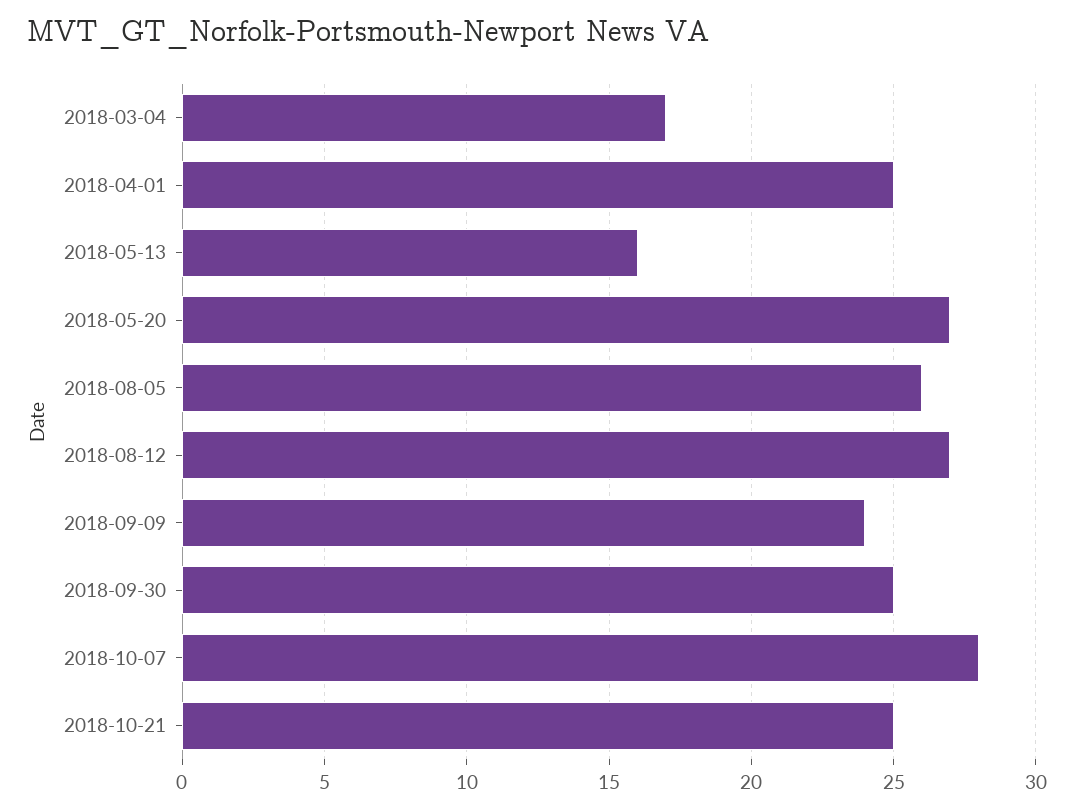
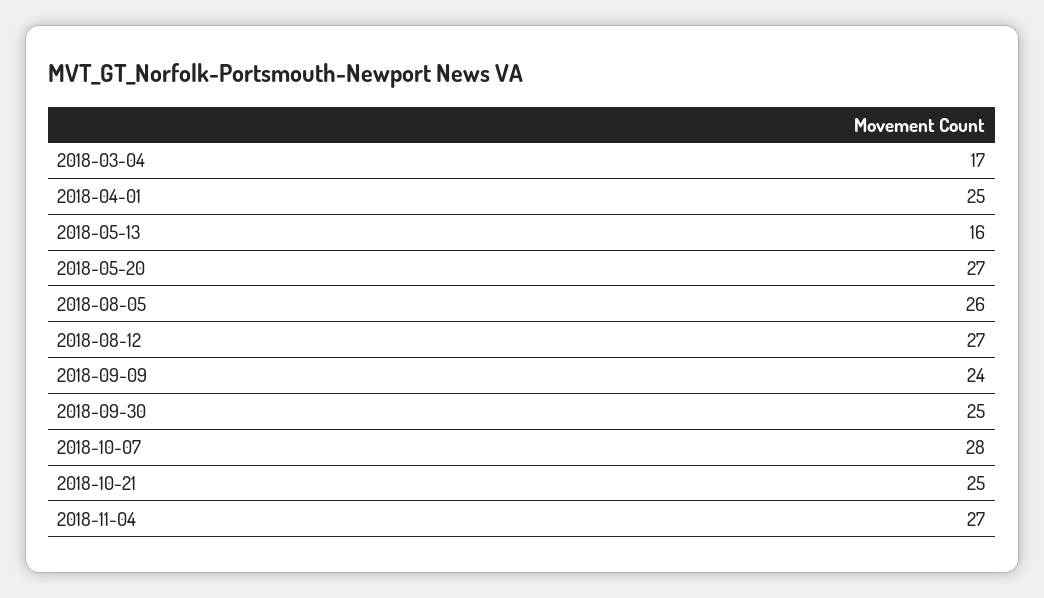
2018-11-04: none -> 27

